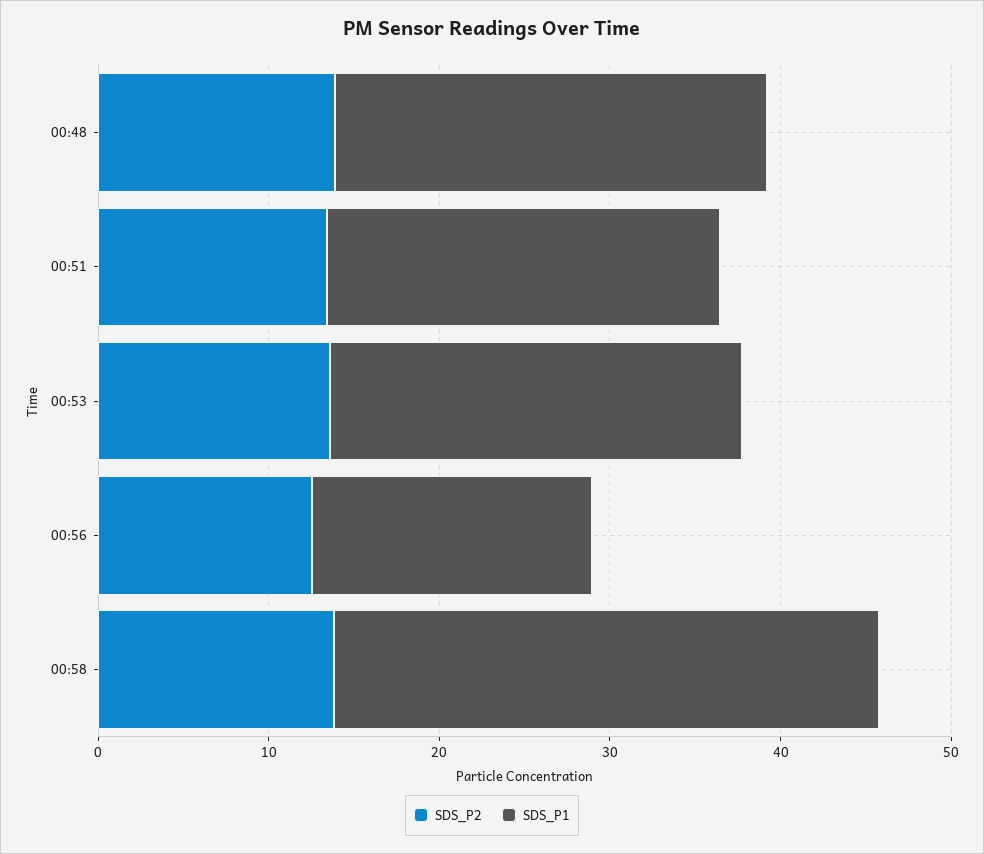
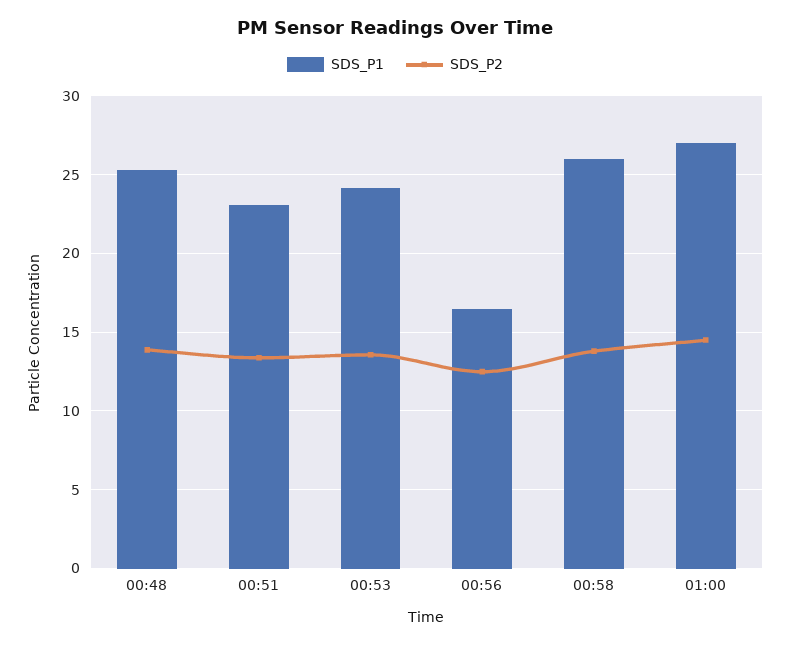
SDS_P1, 00:58: 32 -> 26
SDS_P1, 01:00: none -> 27
SDS_P2, 01:00: none -> 14.5

